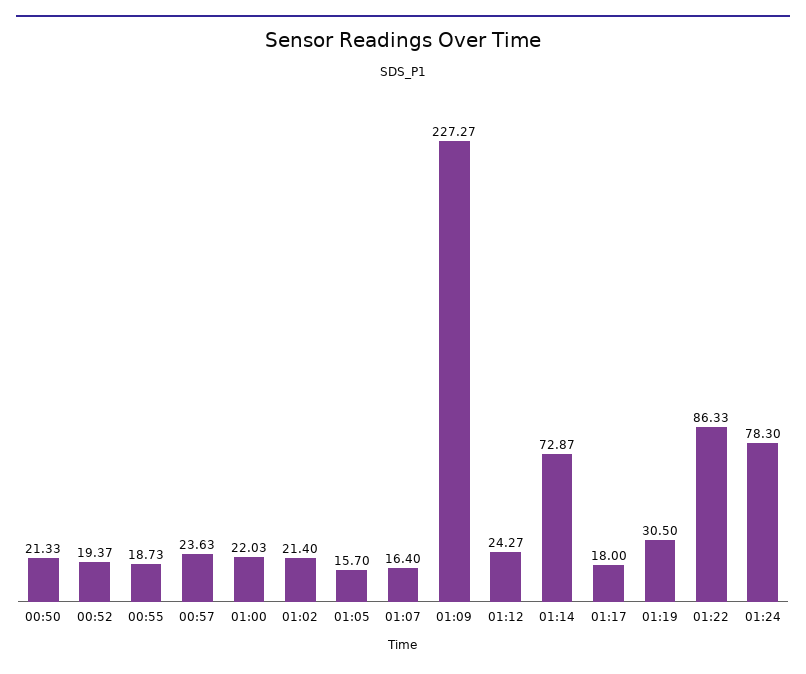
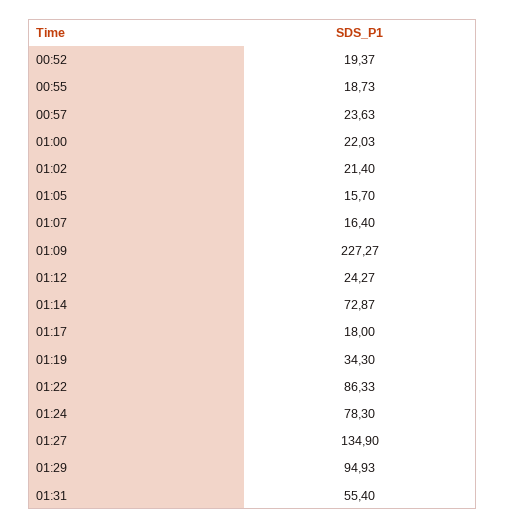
00:50: 21.33 -> none
01:19: 30.5 -> 34.3
01:27: none -> 134.9
01:29: none -> 94.93
01:31: none -> 55.4

